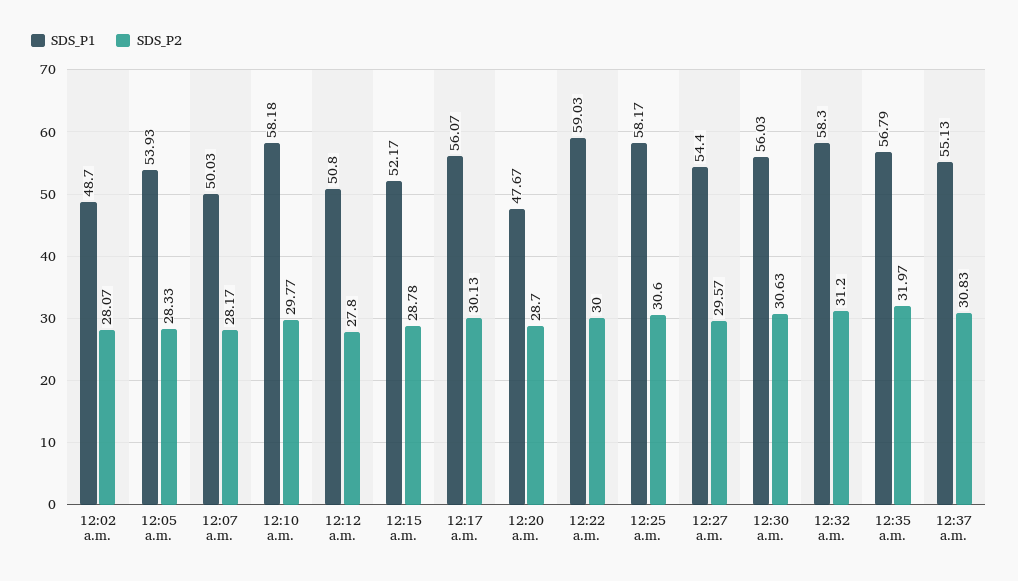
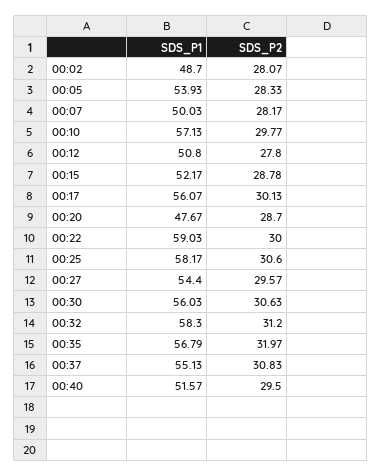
SDS_P1, 12:10 a.m.: 58.18 -> 57.13
SDS_P1, 00:40: none -> 51.57
SDS_P2, 00:40: none -> 29.5

